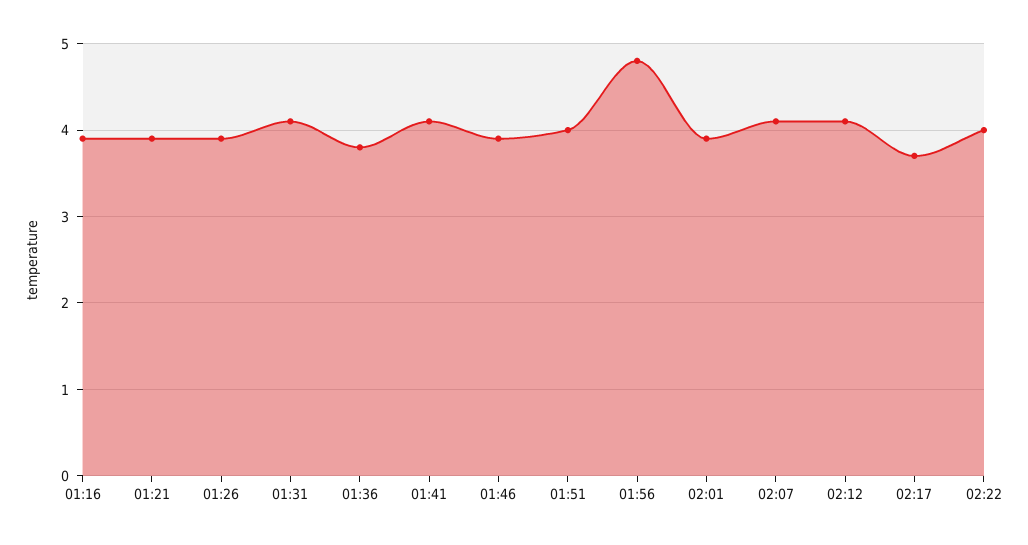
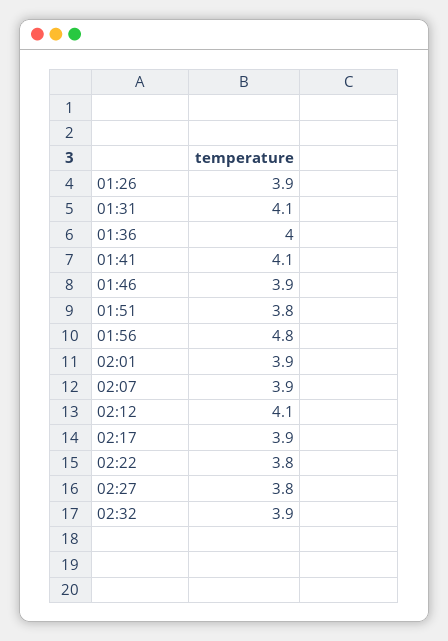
01:16: 3.9 -> none
01:21: 3.9 -> none
01:36: 3.8 -> 4
01:51: 4 -> 3.8
02:07: 4.1 -> 3.9
02:17: 3.7 -> 3.9
02:22: 4 -> 3.8
02:27: none -> 3.8
02:32: none -> 3.9

